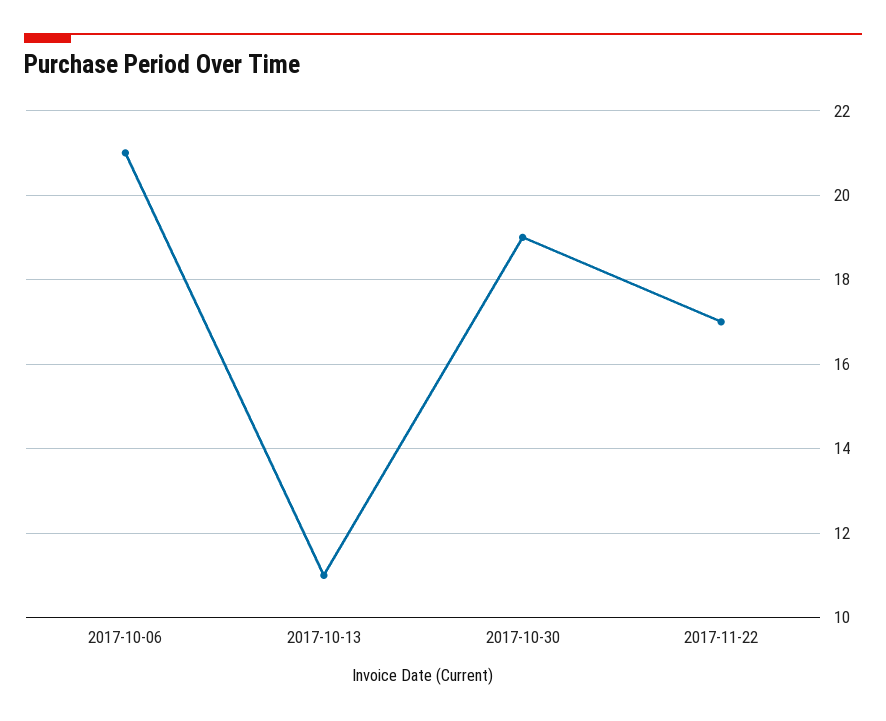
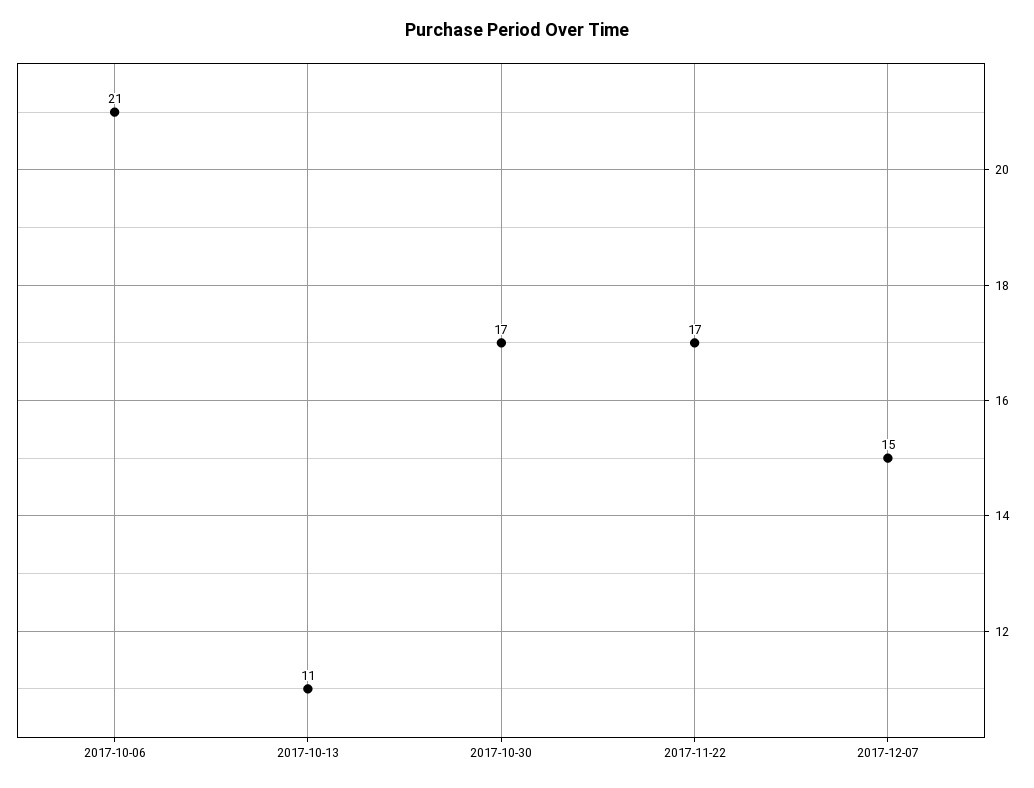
2017-10-30: 19 -> 17
2017-12-07: none -> 15

